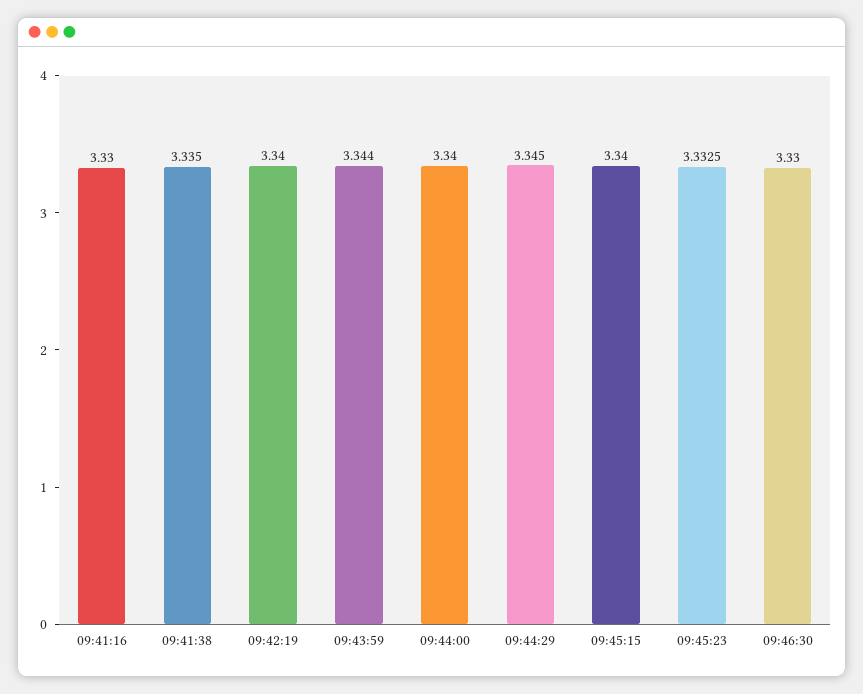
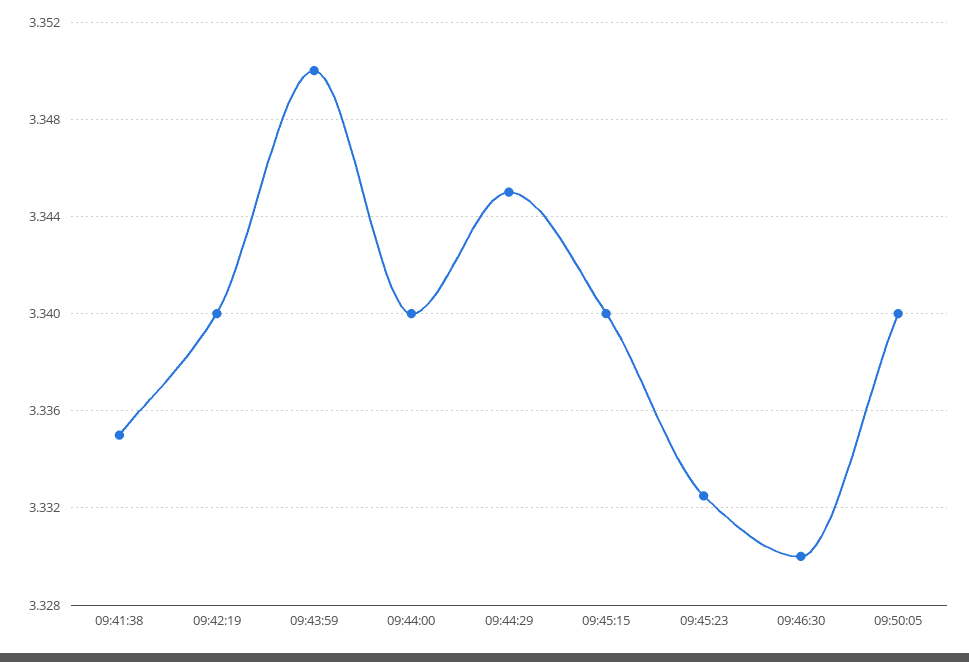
09:41:16: 3.33 -> none
09:43:59: 3.344 -> 3.35
09:50:05: none -> 3.34

